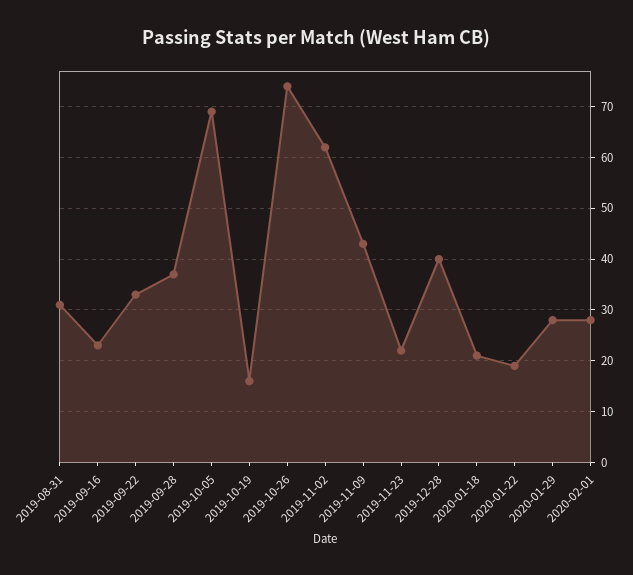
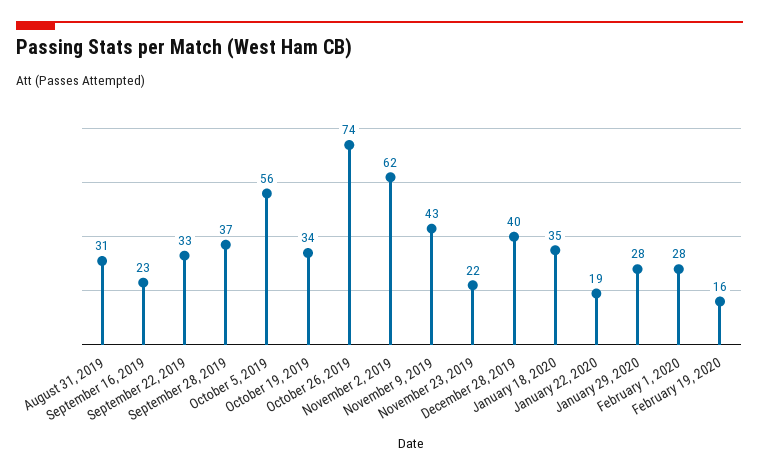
2019-10-05: 70 -> 56
2019-10-19: 15 -> 34
2020-01-18: 20 -> 35
February 19, 2020: none -> 16

